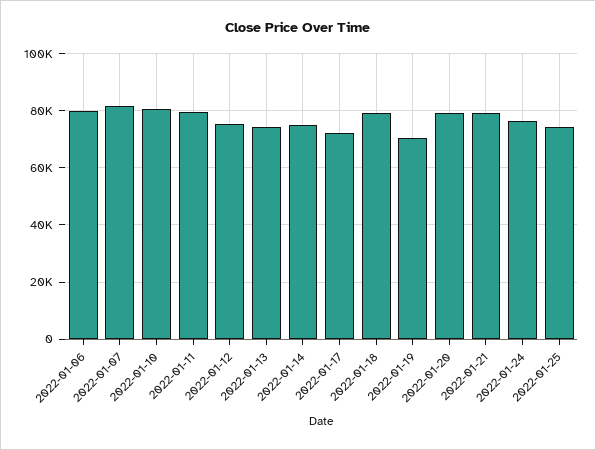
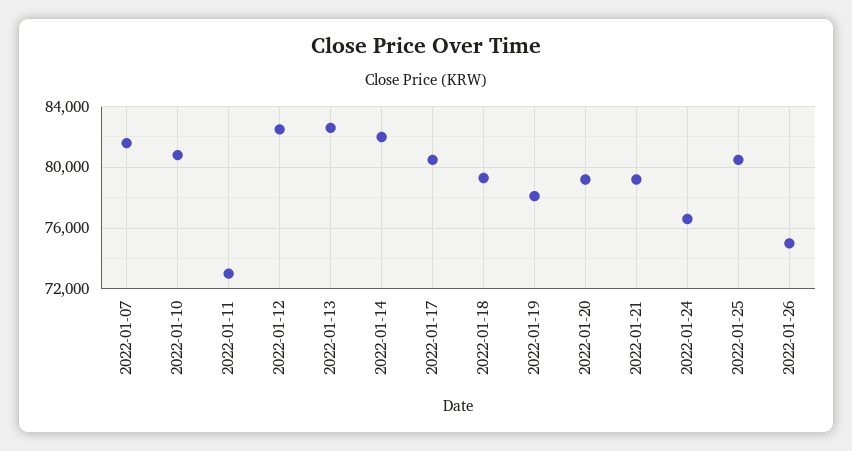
2022-01-06: 80000 -> none
2022-01-11: 80000 -> 73000
2022-01-12: 75000 -> 82500
2022-01-13: 75000 -> 82500
2022-01-14: 75000 -> 82000
2022-01-17: 72500 -> 80500
2022-01-19: 70000 -> 78000
2022-01-25: 75000 -> 80500
2022-01-26: none -> 75000

